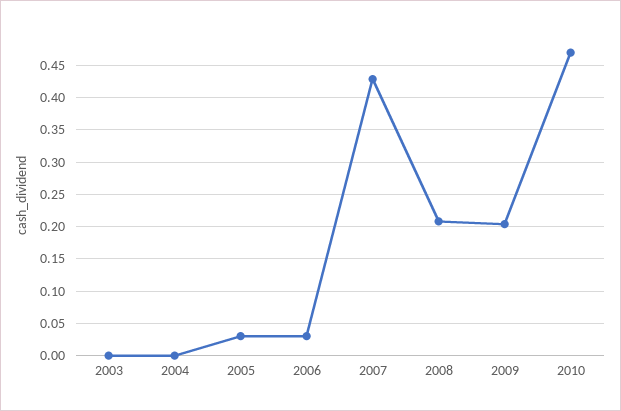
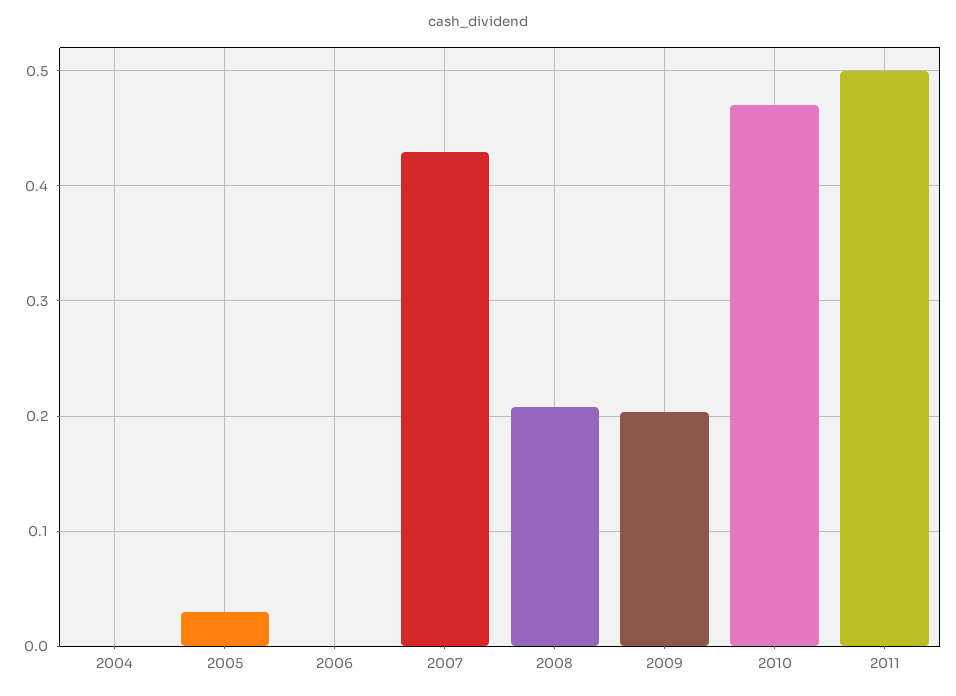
2003: 0 -> none
2006: 0.03 -> 0
2011: none -> 0.5

